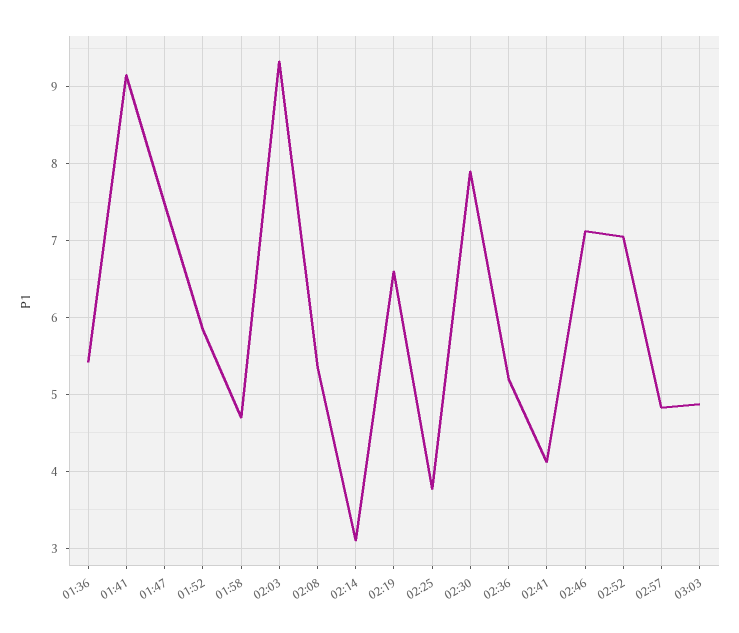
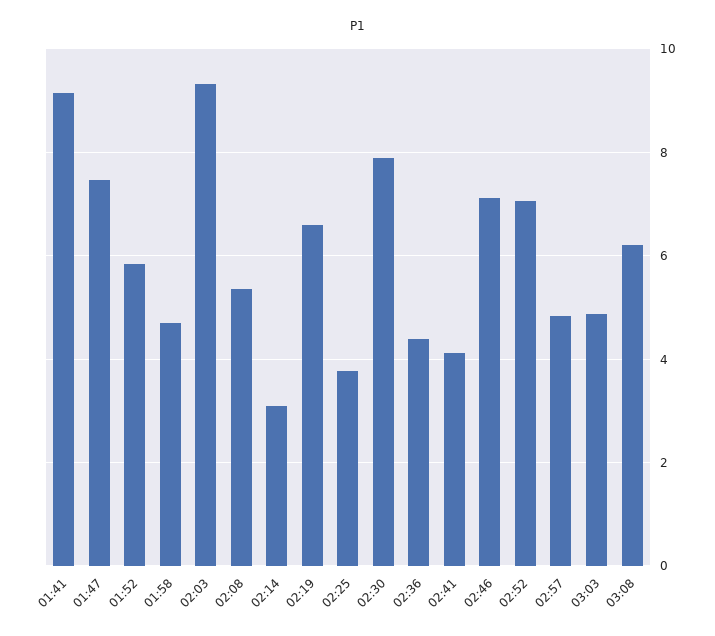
01:36: 5.4 -> none
02:36: 5.2 -> 4.4
03:08: none -> 6.2

